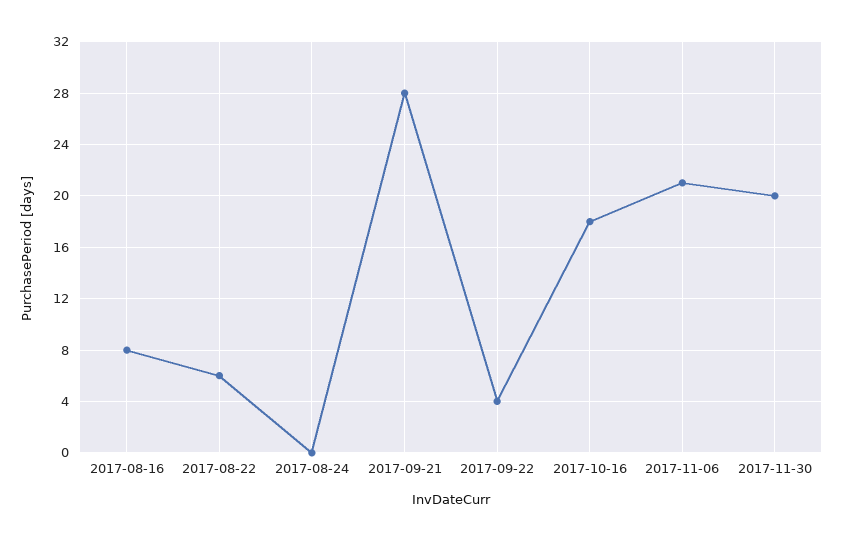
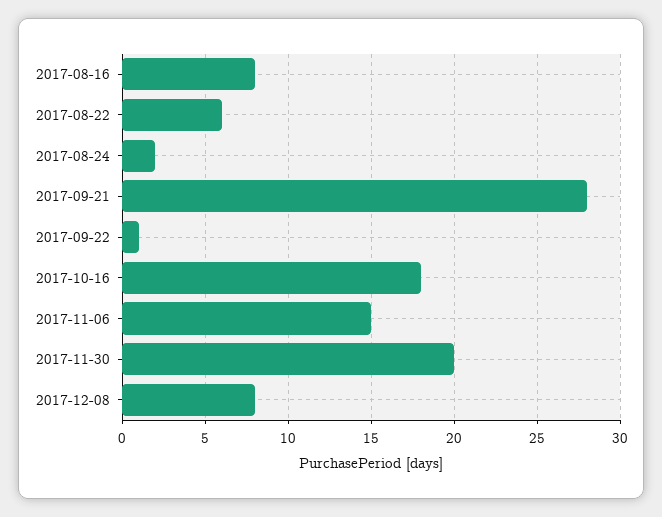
2017-08-24: 0 -> 2
2017-09-22: 4 -> 1
2017-11-06: 21 -> 15
2017-12-08: none -> 8

